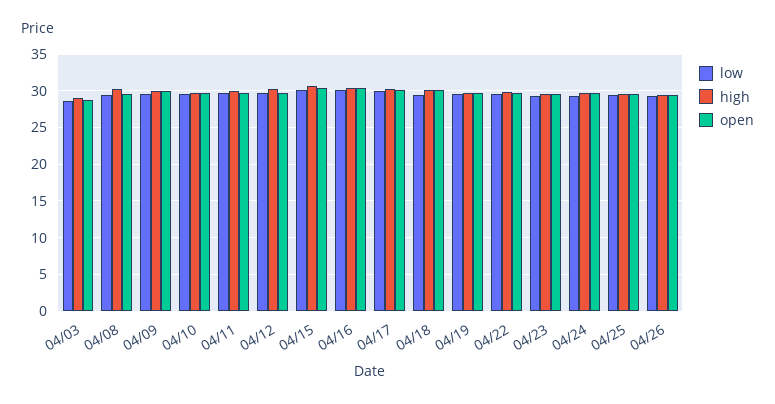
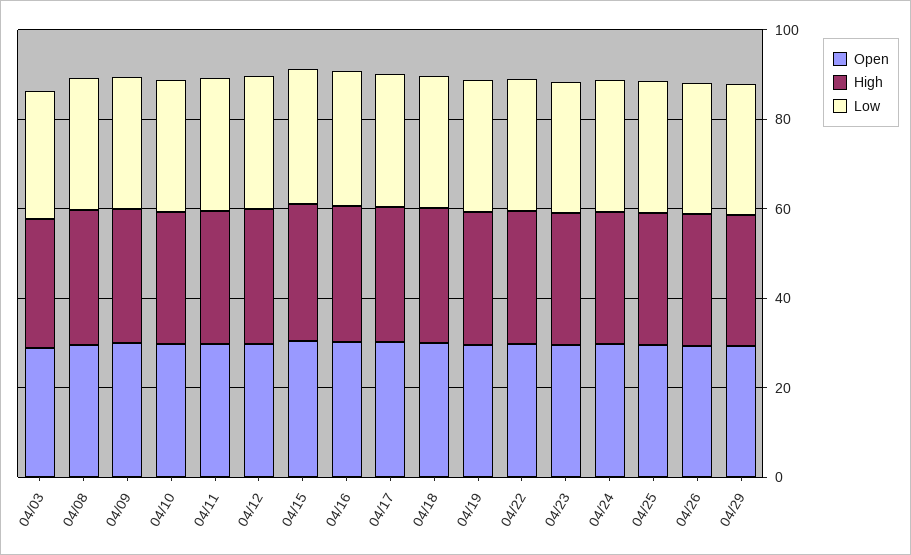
open, 04/29: none -> 30
high, 04/29: none -> 30
low, 04/29: none -> 30

